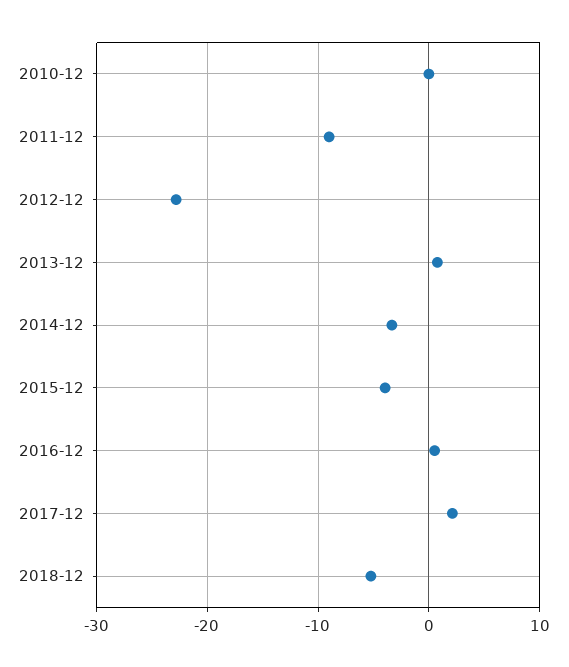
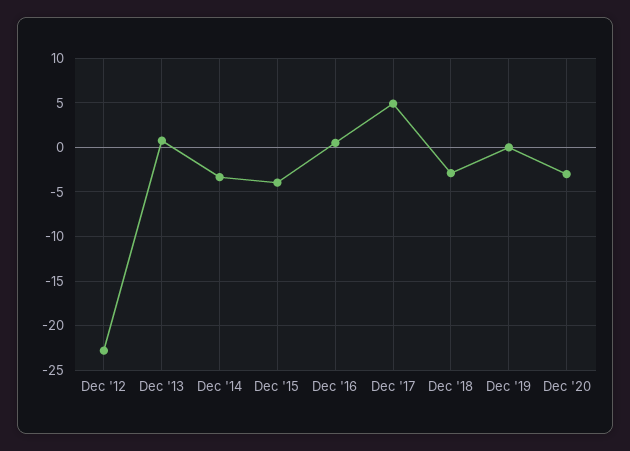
2010-12: 0 -> none
2011-12: -9 -> none
2017-12: 2 -> 5
2018-12: -5 -> -3
Dec '19: none -> 0
Dec '20: none -> -3

